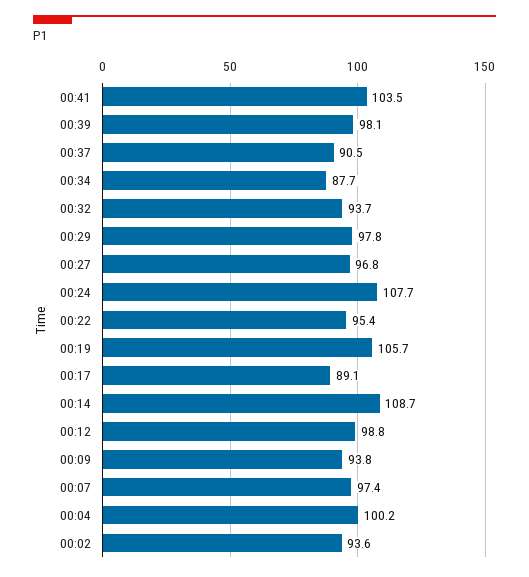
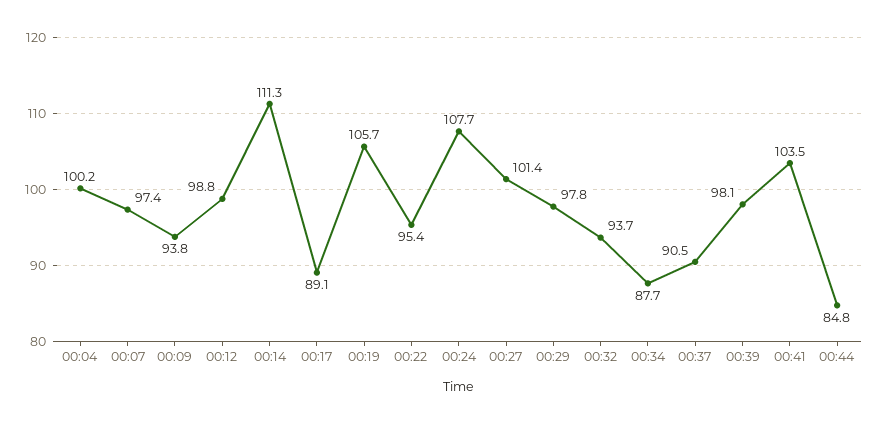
00:27: 96.8 -> 101.4
00:14: 108.7 -> 111.3
00:02: 93.6 -> none
00:44: none -> 84.8

